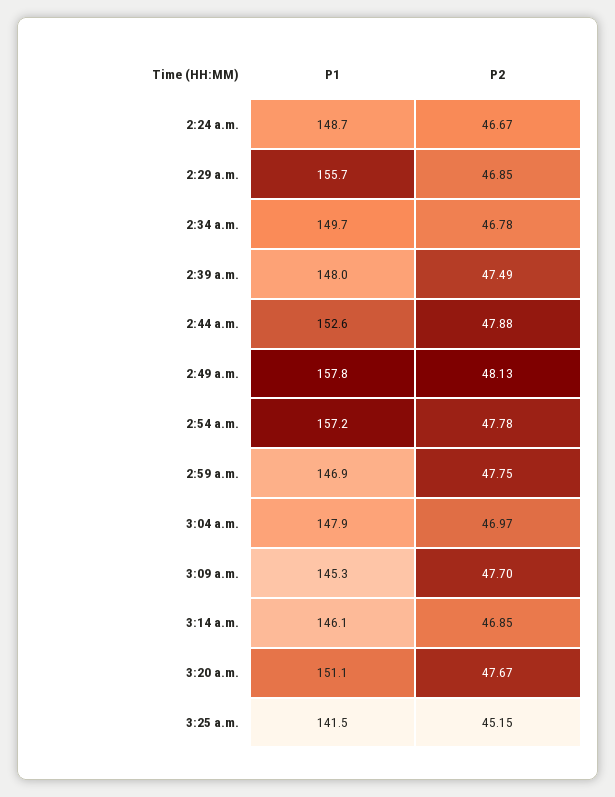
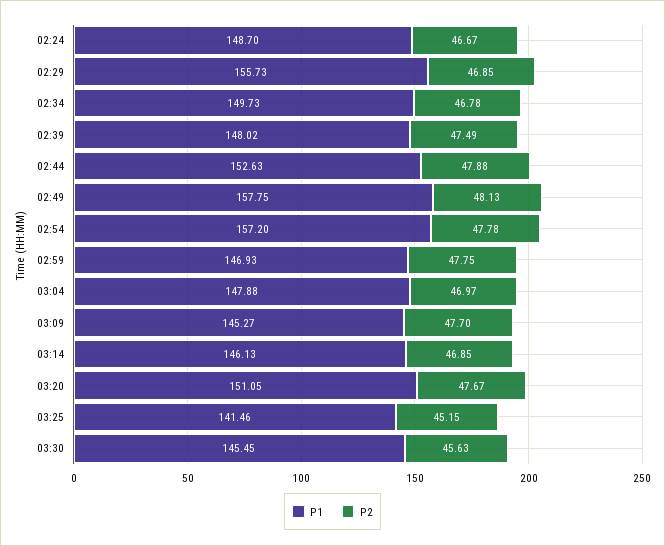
P1, 03:30: none -> 145.45
P2, 03:30: none -> 45.63

